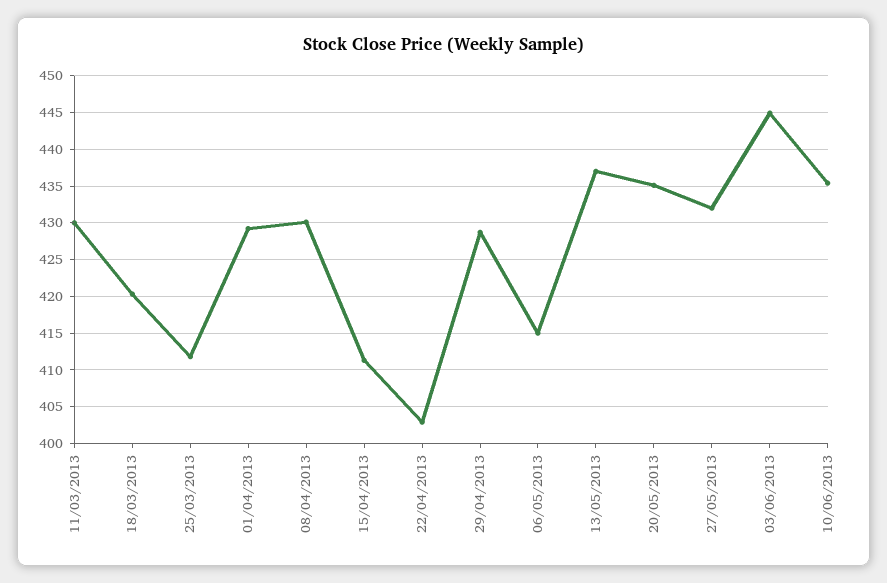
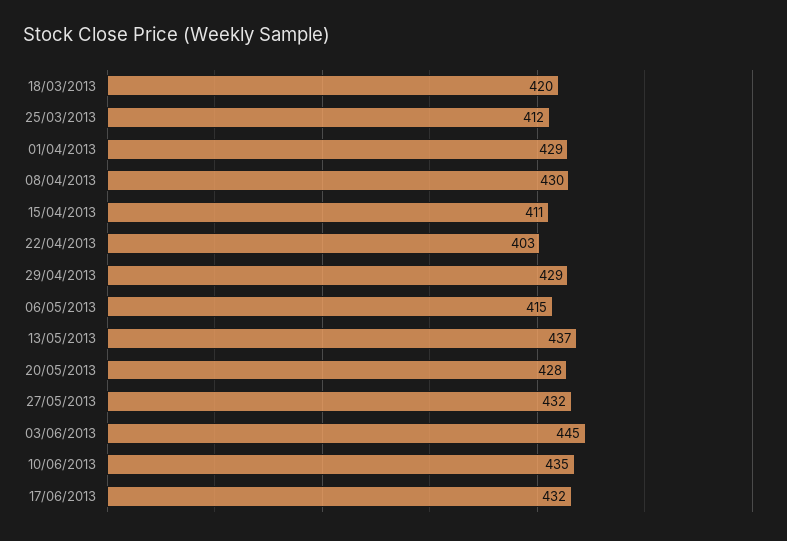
11/03/2013: 430 -> none
20/05/2013: 435 -> 428
17/06/2013: none -> 432

